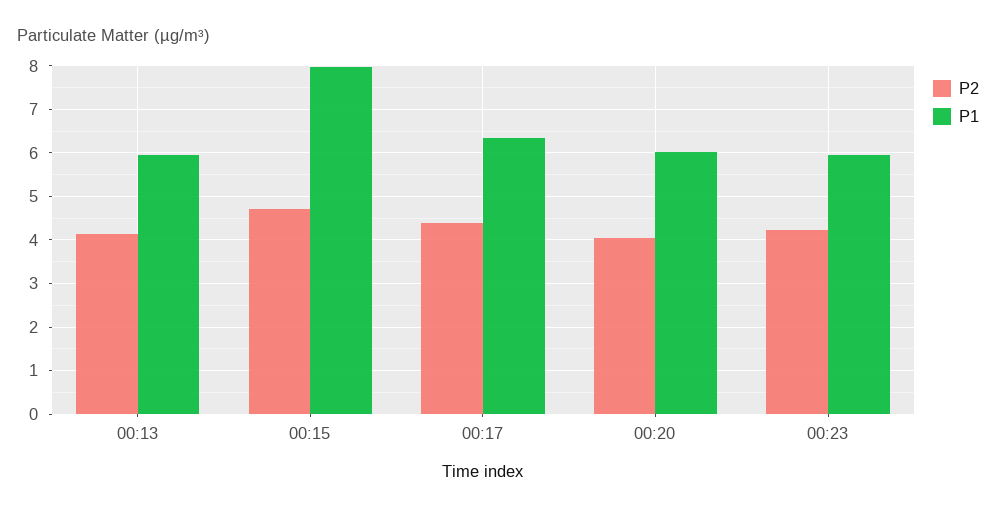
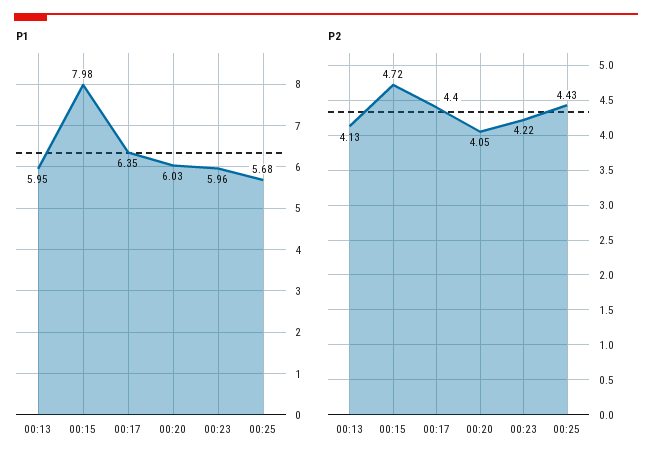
P1, 00:25: none -> 5.68
P2, 00:25: none -> 4.43

